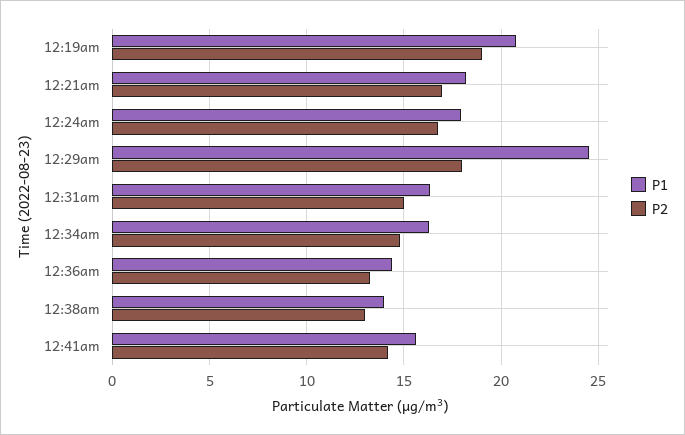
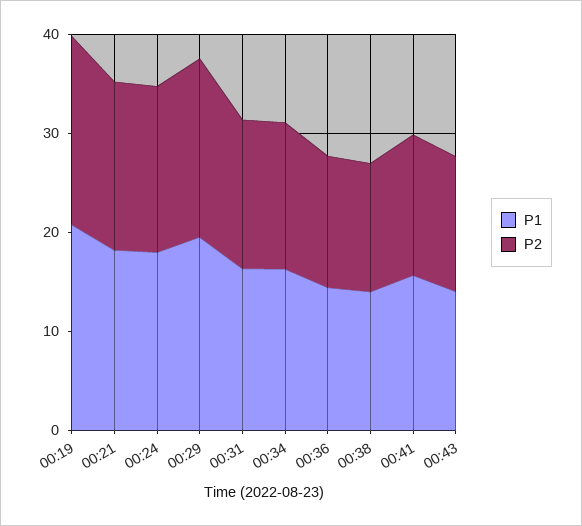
P1, 12:29am: 24.5 -> 20
P1, 00:43: none -> 14
P2, 00:43: none -> 14

